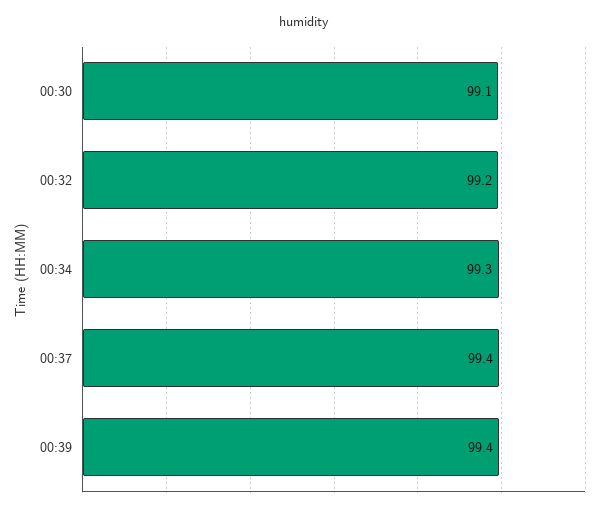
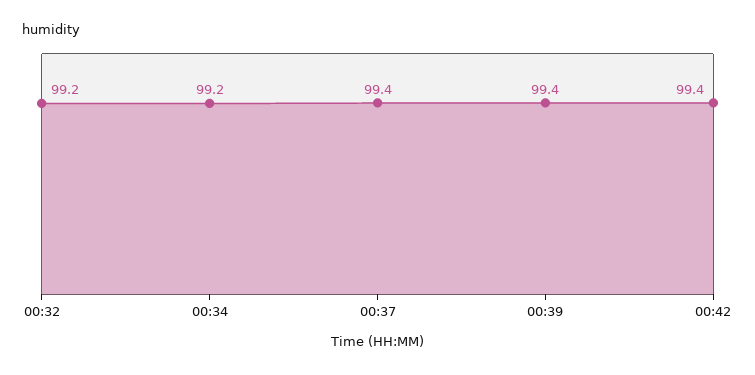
00:30: 99.1 -> none
00:34: 99.3 -> 99.2
00:42: none -> 99.4

